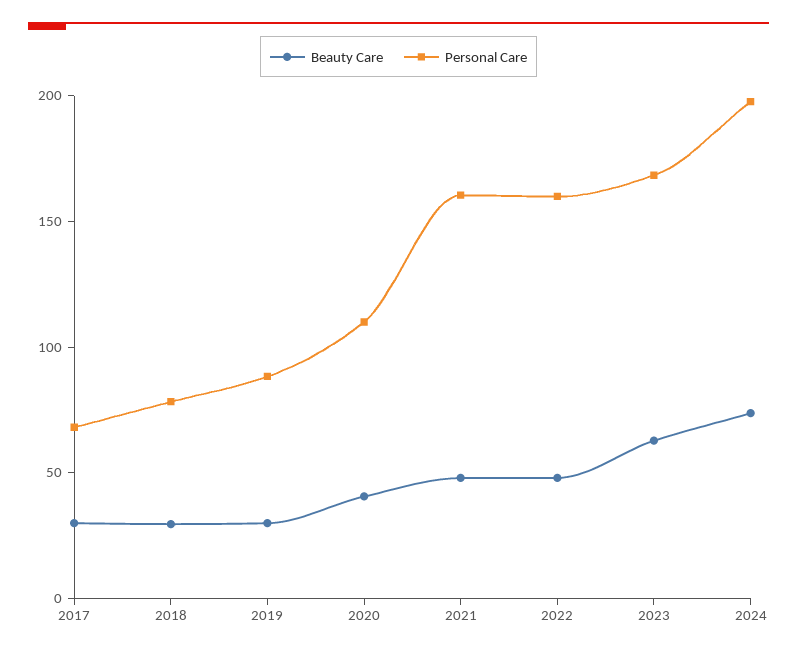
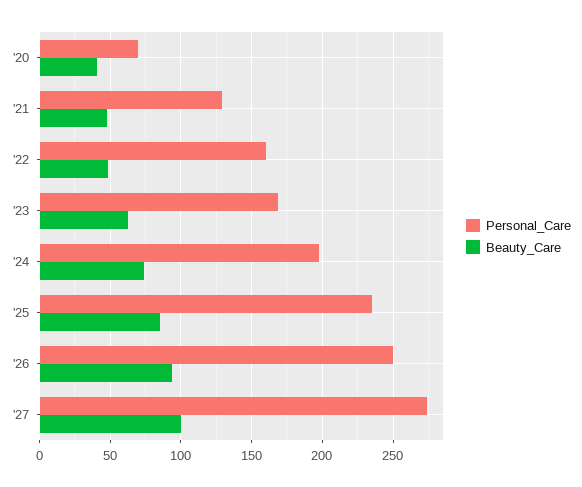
Beauty Care, 2017: 30 -> none
Personal Care, 2017: 70 -> none
Beauty Care, 2018: 30 -> none
Personal Care, 2018: 80 -> none
Beauty Care, 2019: 30 -> none
Personal Care, 2019: 90 -> none
Personal Care, 2020: 110 -> 70
Personal Care, 2021: 160 -> 130
Personal Care, '25: none -> 235
Beauty Care, '25: none -> 85
Personal Care, '26: none -> 250
Beauty Care, '26: none -> 95
Personal Care, '27: none -> 275
Beauty Care, '27: none -> 100

